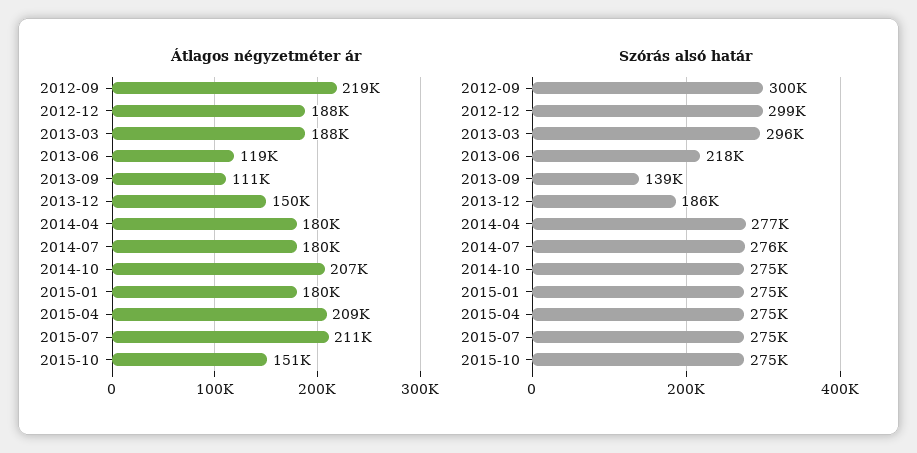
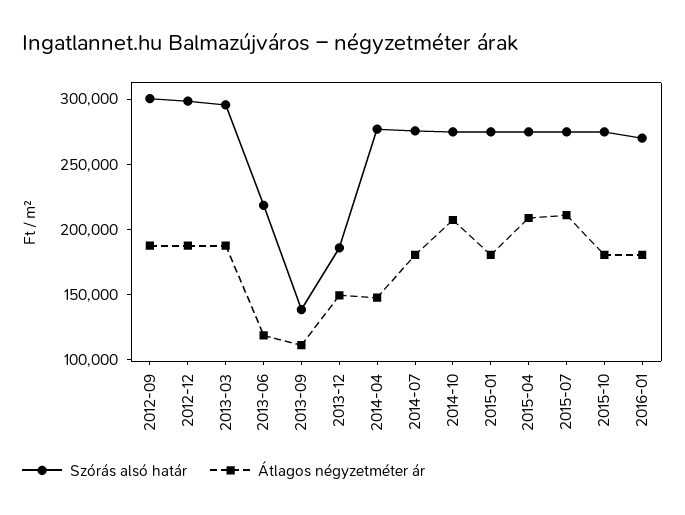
Átlagos négyzetméter ár, 2012-09: 219000 -> 190000
Átlagos négyzetméter ár, 2014-04: 180000 -> 150000
Átlagos négyzetméter ár, 2015-10: 151000 -> 180000
Szórás alsó határ, 2016-01: none -> 270000
Átlagos négyzetméter ár, 2016-01: none -> 180000

